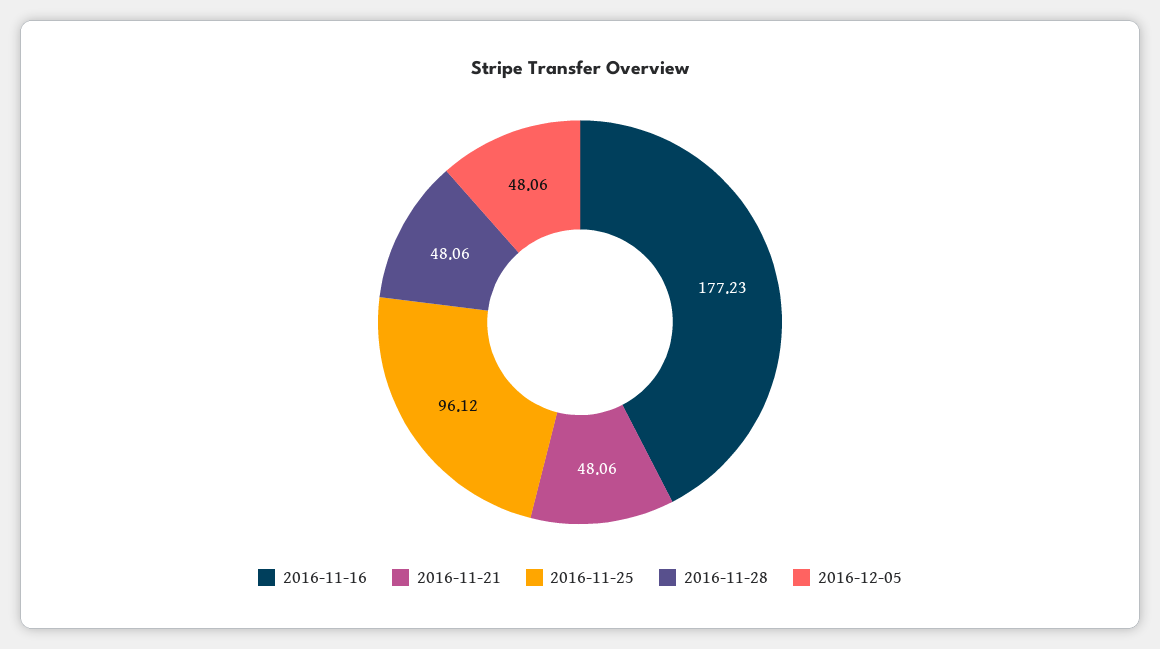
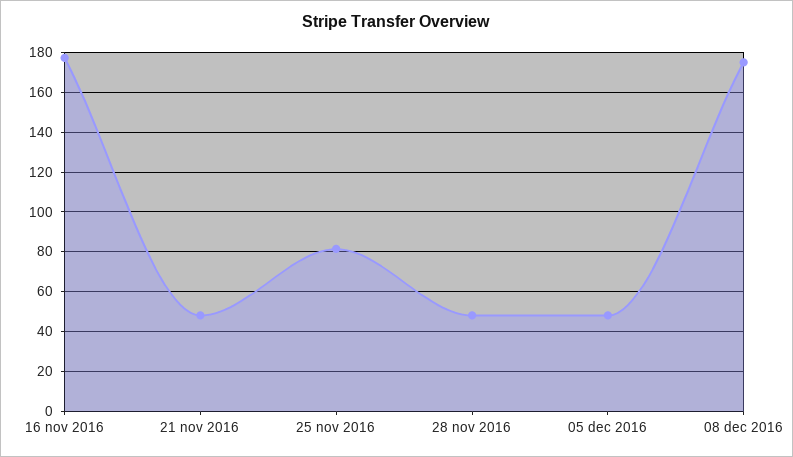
2016-11-25: 96.12 -> 80
08 dec 2016: none -> 175

